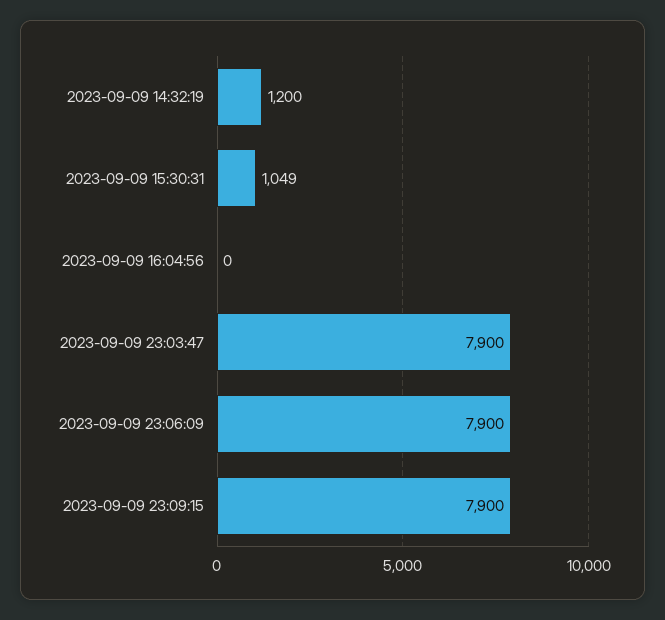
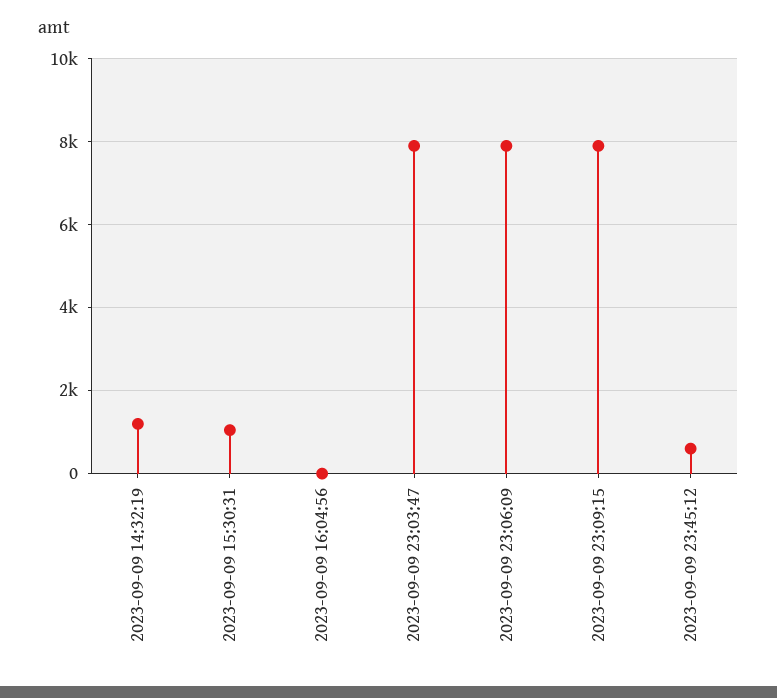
2023-09-09 23:45:12: none -> 600

